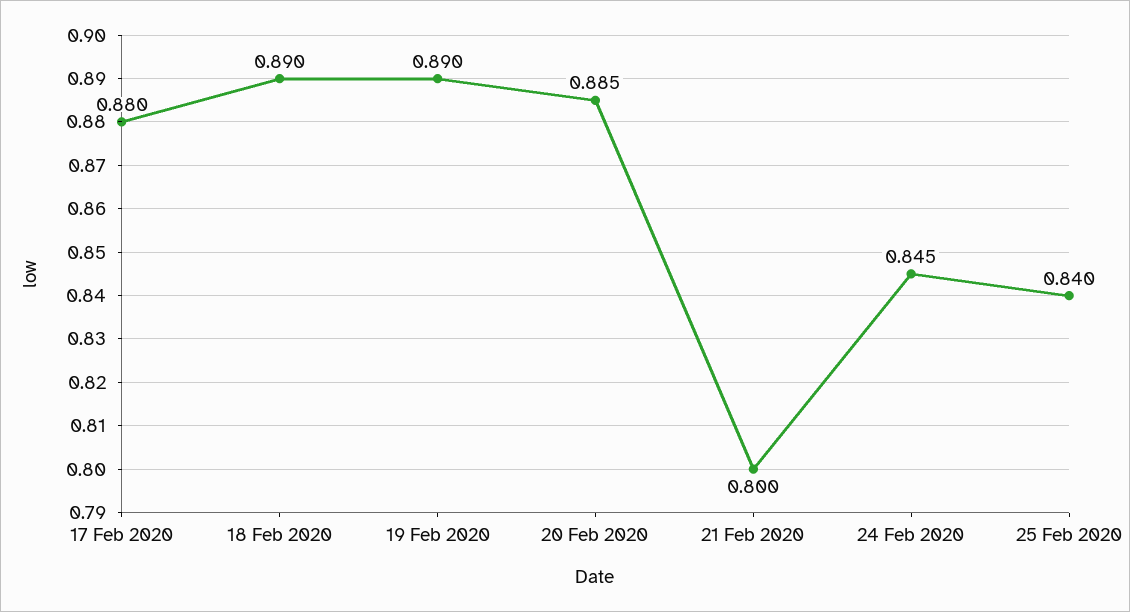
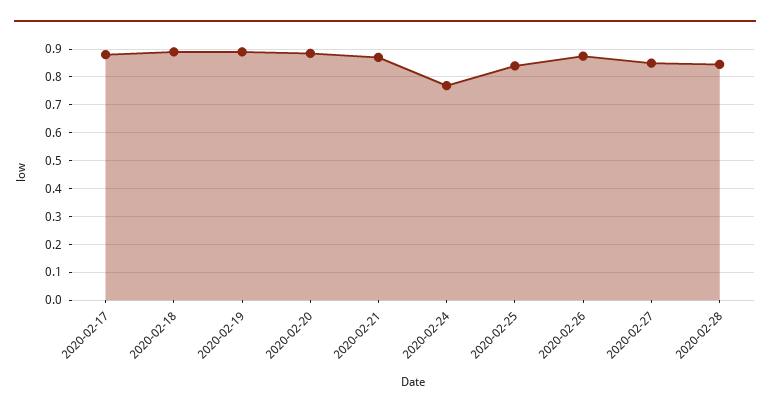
21 Feb 2020: 0.8 -> 0.875
24 Feb 2020: 0.845 -> 0.775
2020-02-26: none -> 0.875
2020-02-27: none -> 0.85
2020-02-28: none -> 0.85

